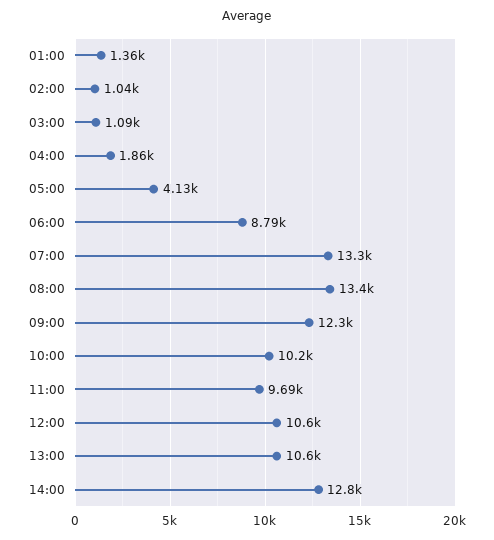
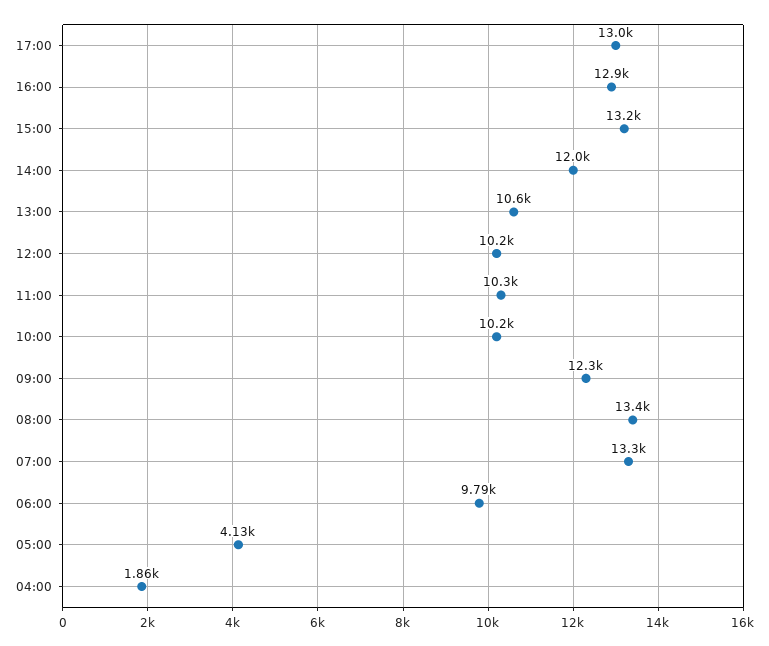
01:00: 1360 -> none
02:00: 1040 -> none
03:00: 1090 -> none
06:00: 8790 -> 9790
11:00: 9690 -> 10300
12:00: 10600 -> 10200
14:00: 12800 -> 12000
17:00: none -> 13000
16:00: none -> 12900
15:00: none -> 13200

